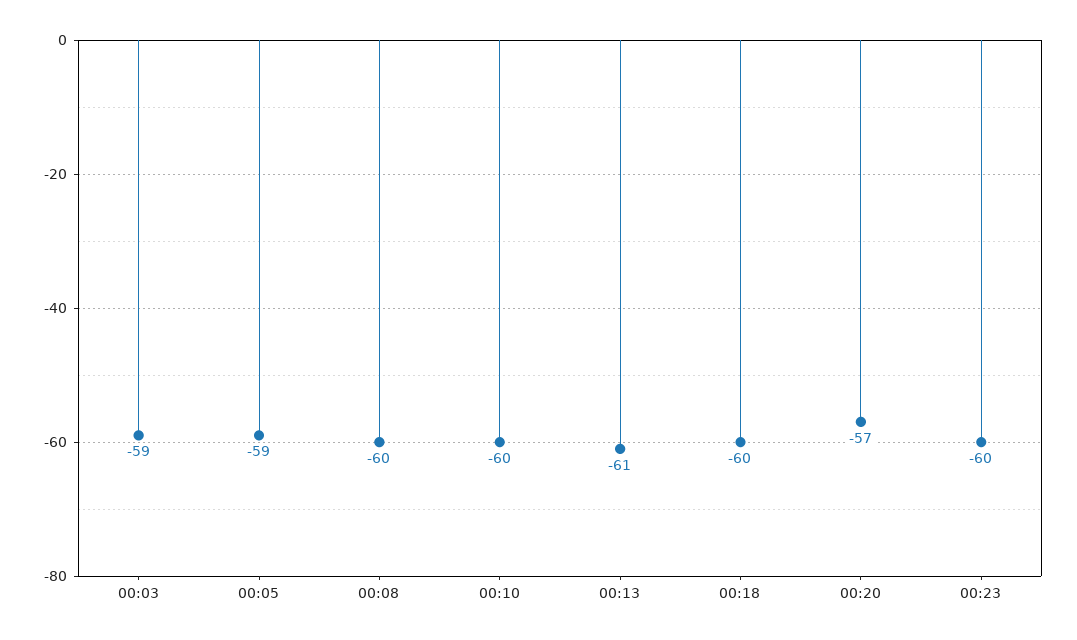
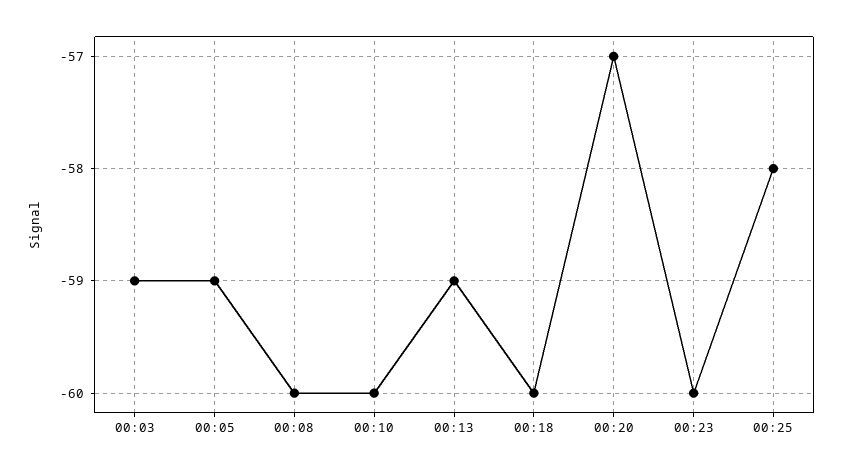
00:13: -61 -> -59
00:25: none -> -58

